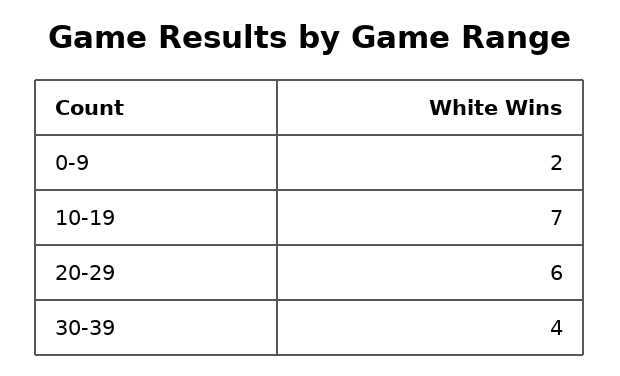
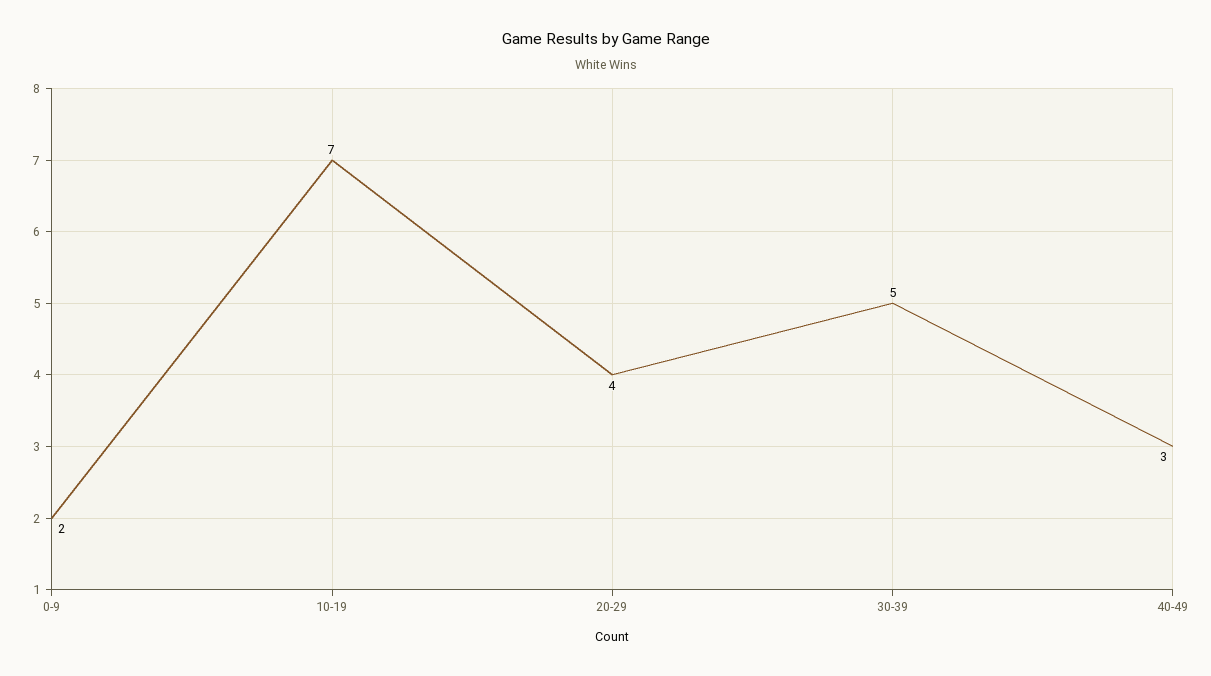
20-29: 6 -> 4
30-39: 4 -> 5
40-49: none -> 3

